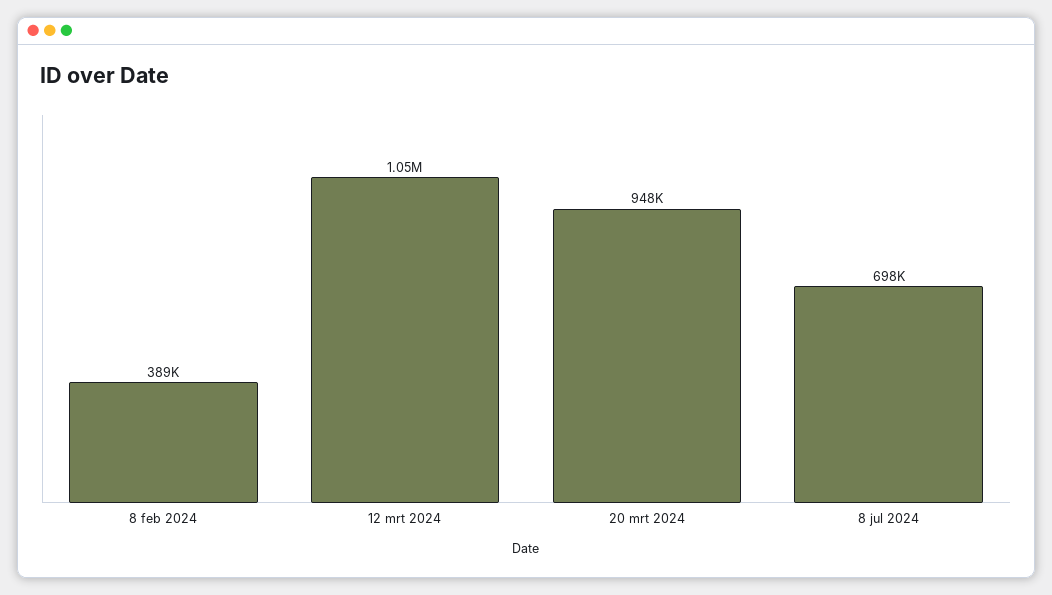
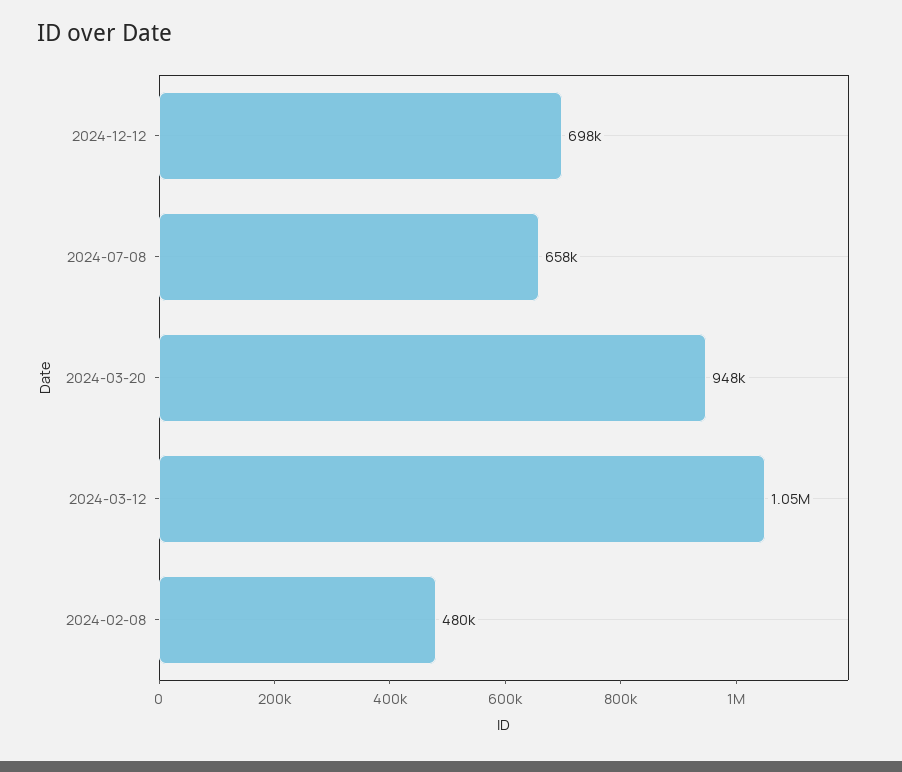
8 feb 2024: 389000 -> 480000
8 jul 2024: 698000 -> 658000
2024-12-12: none -> 698000

